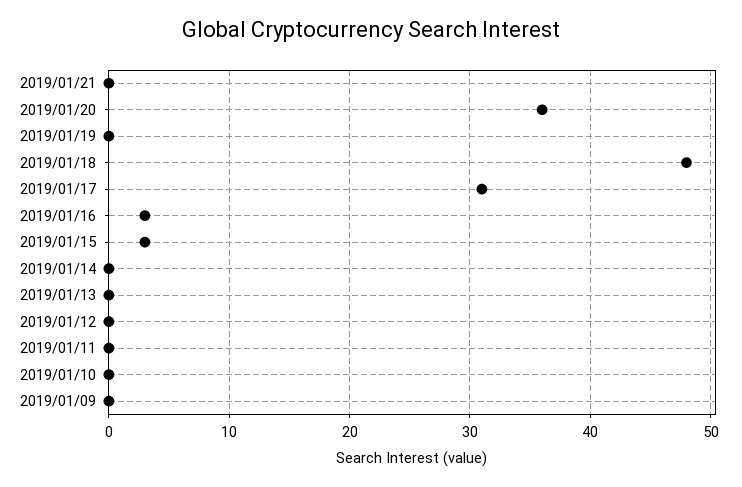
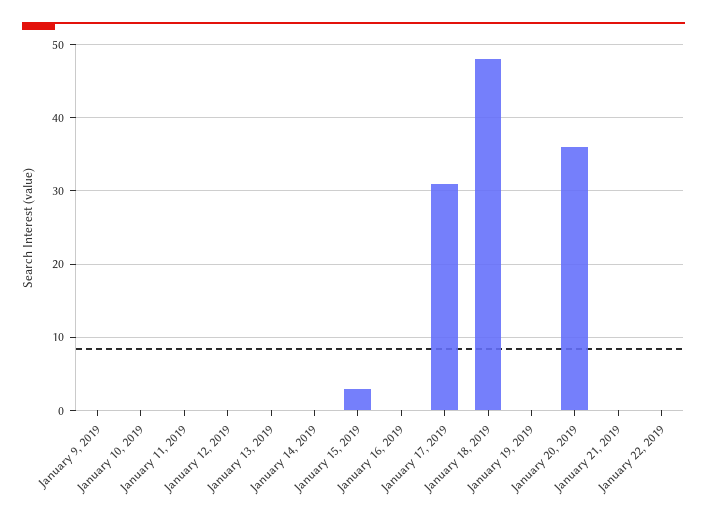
2019/01/16: 3 -> 0
January 22, 2019: none -> 0

